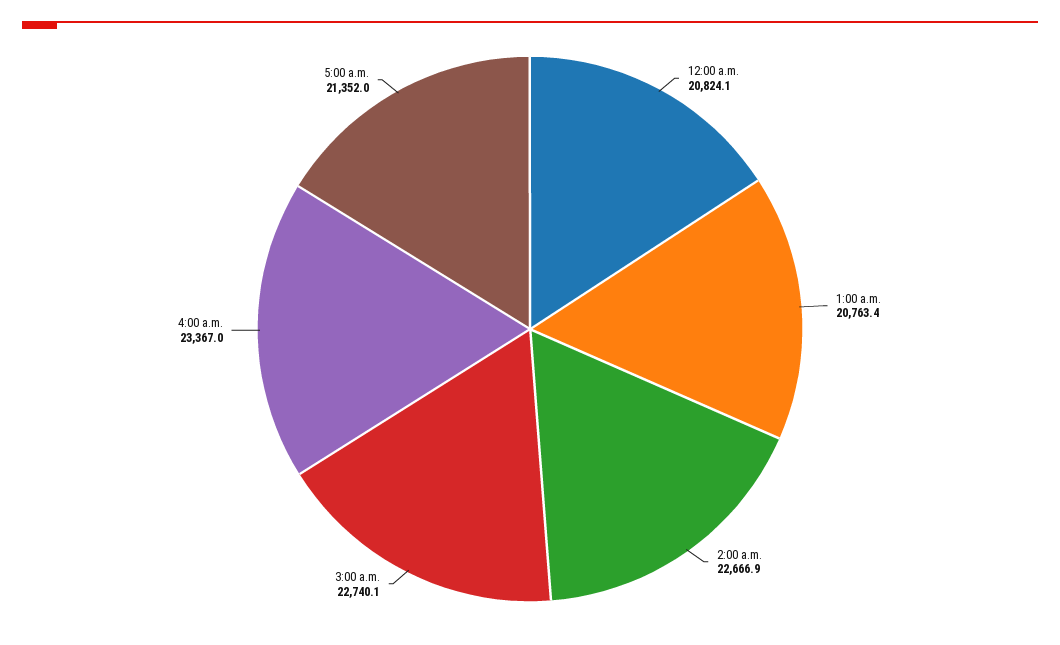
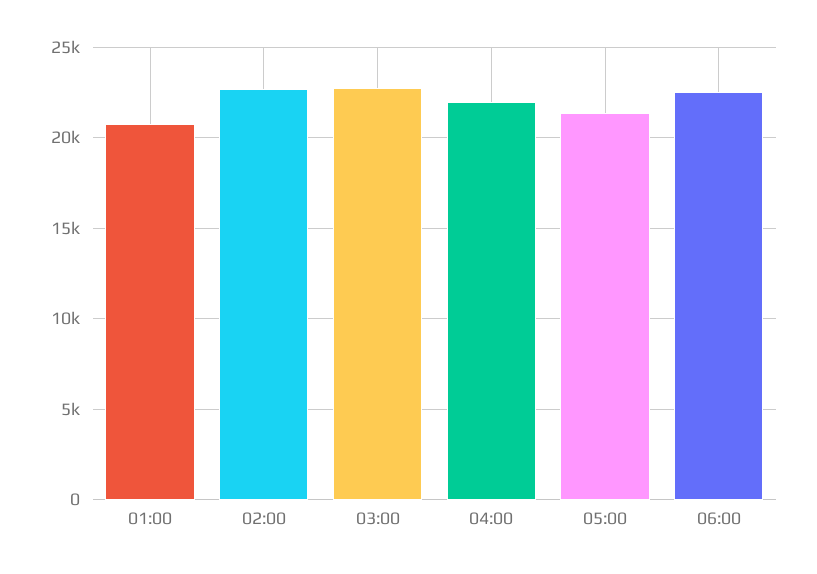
12:00 a.m.: 20824.1 -> none
4:00 a.m.: 23367 -> 22000
06:00: none -> 22500

